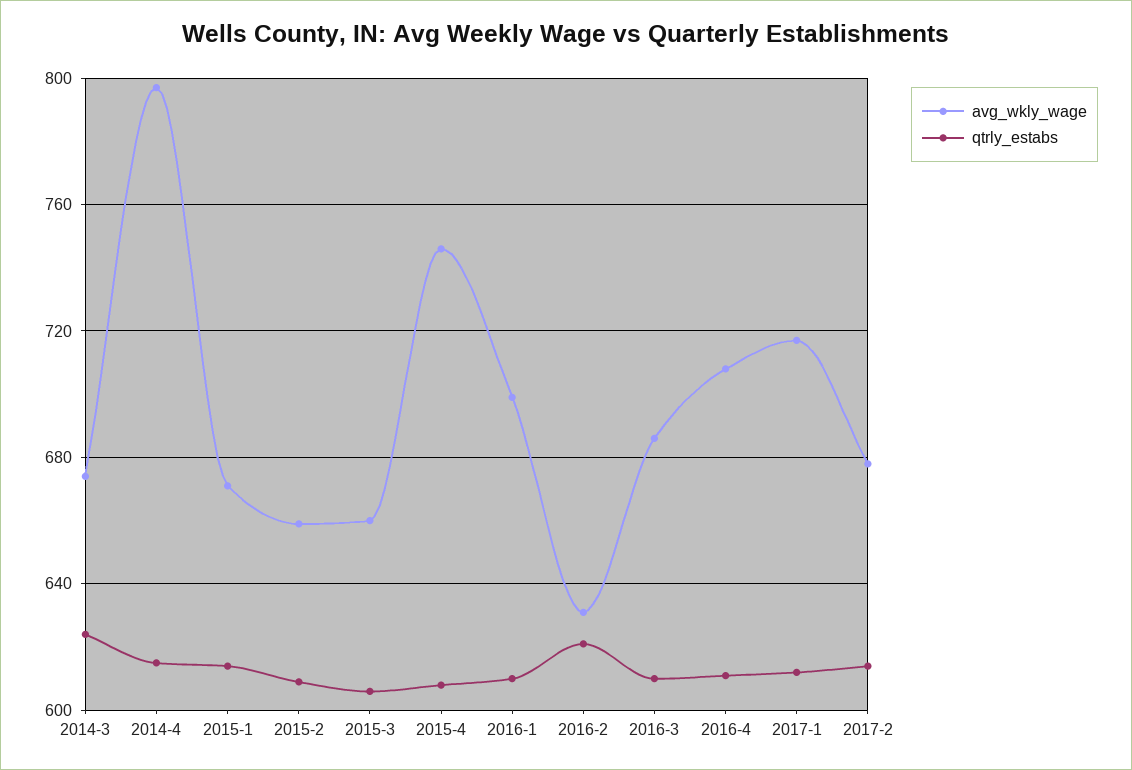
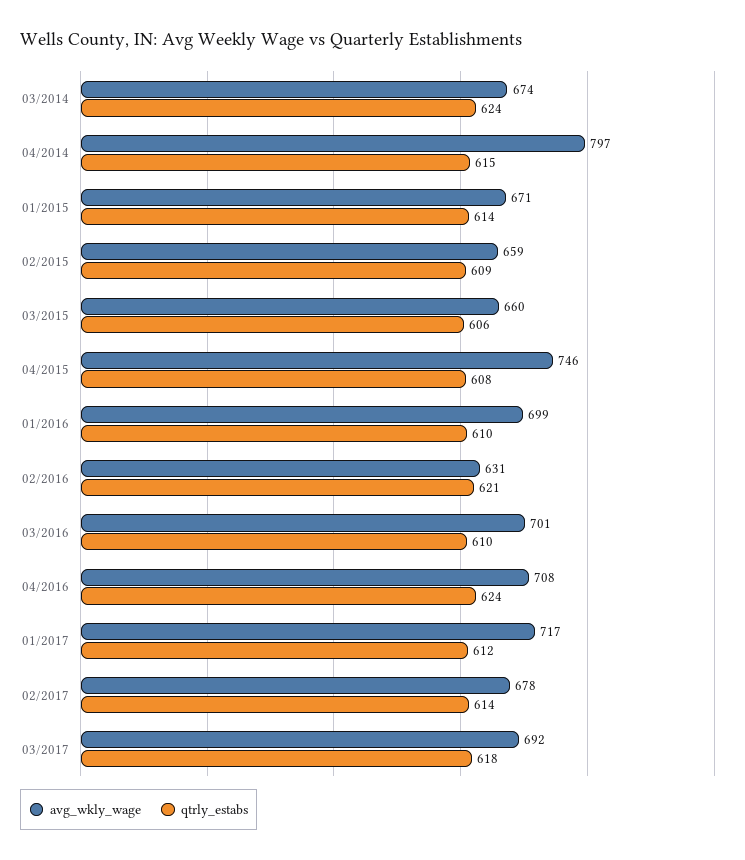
avg_wkly_wage, 2016-3: 685 -> 701
qtrly_estabs, 2016-4: 610 -> 624
avg_wkly_wage, 03/2017: none -> 692
qtrly_estabs, 03/2017: none -> 618

